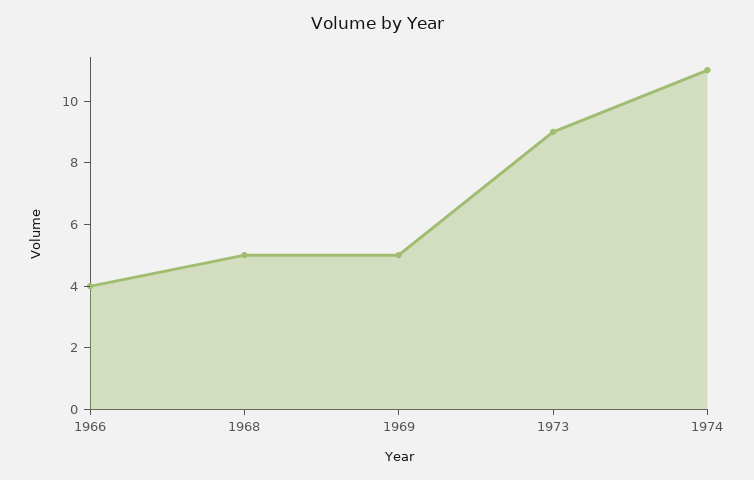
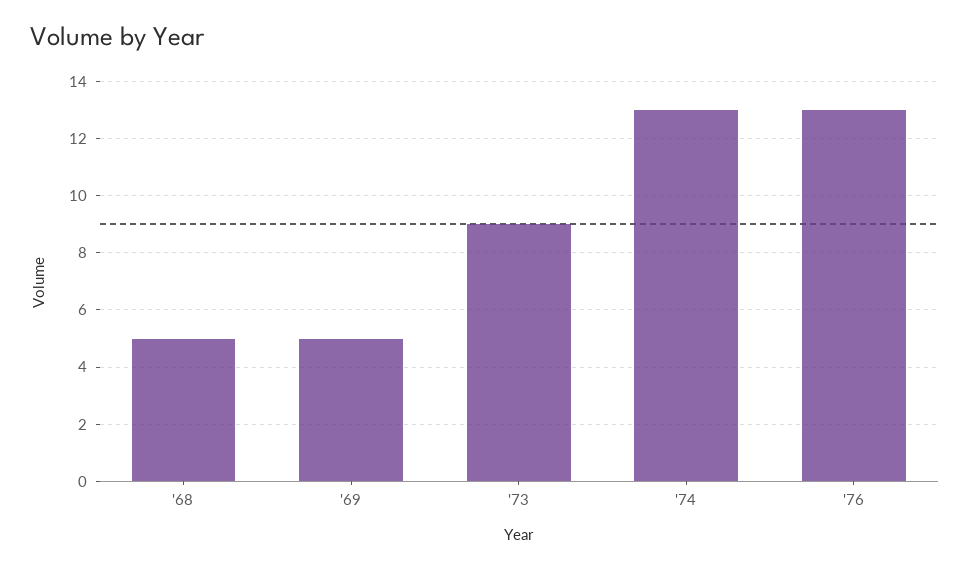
1966: 4 -> none
1974: 11 -> 13
'76: none -> 13

